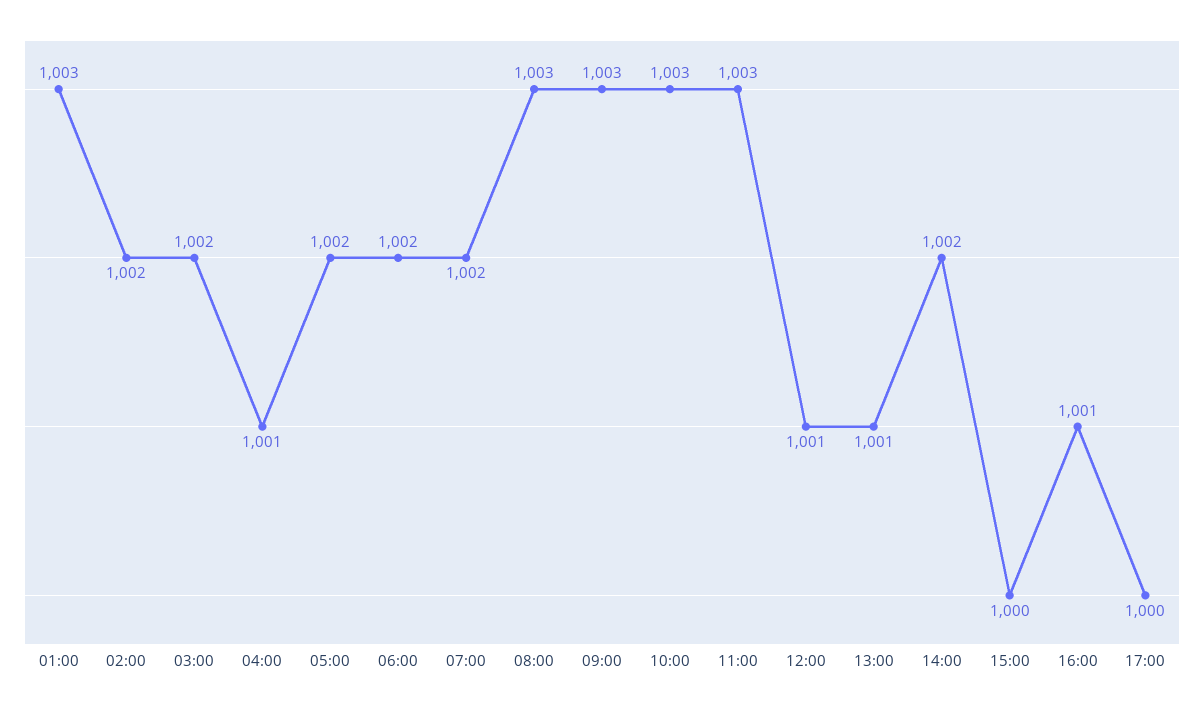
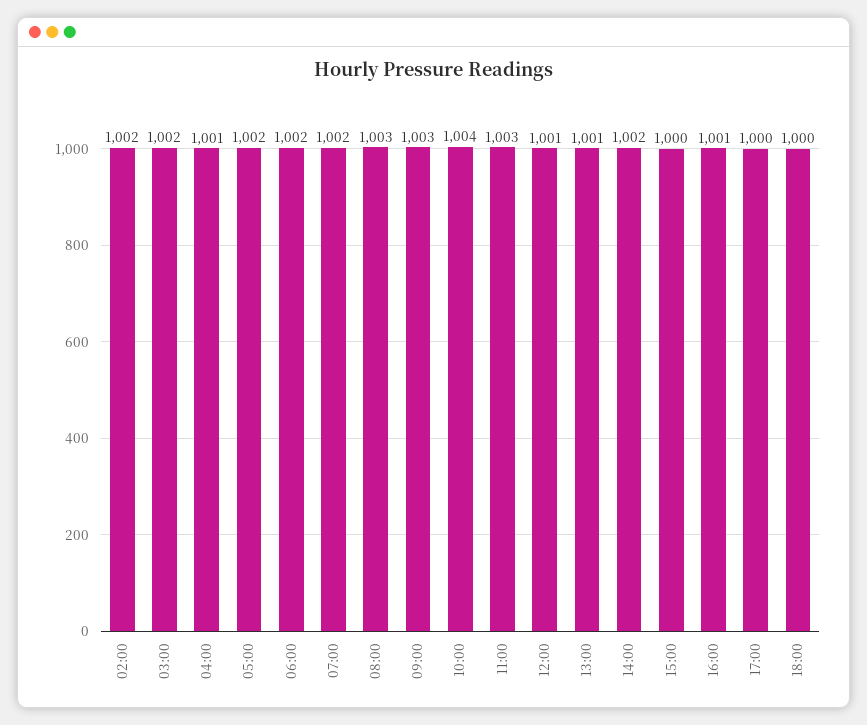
01:00: 1003 -> none
10:00: 1003 -> 1004
18:00: none -> 1000

